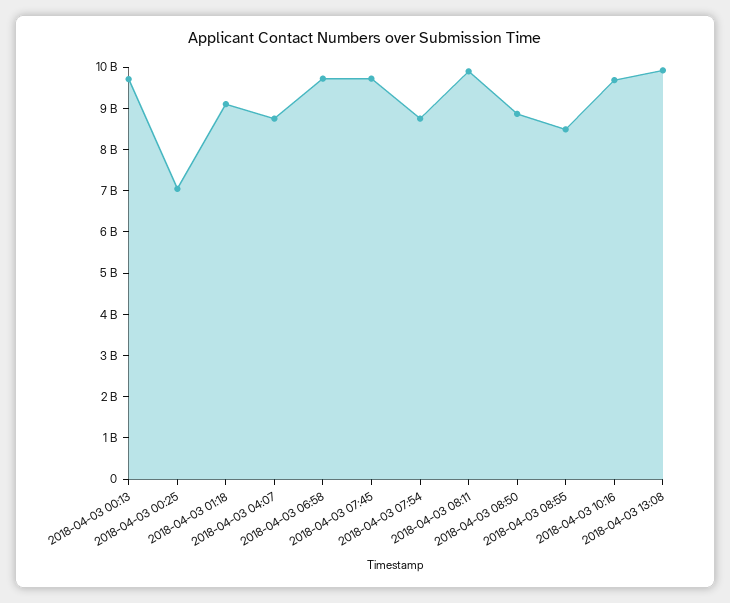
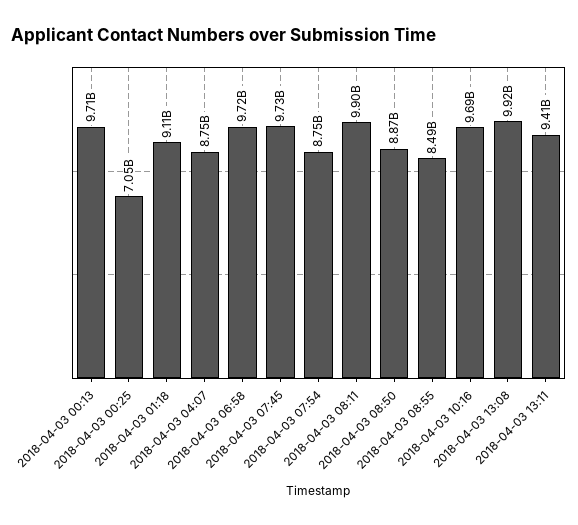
2018-04-03 13:11: none -> 9410000000

